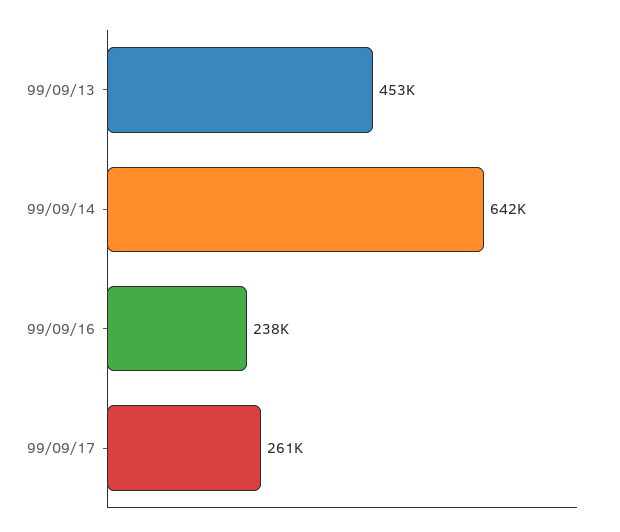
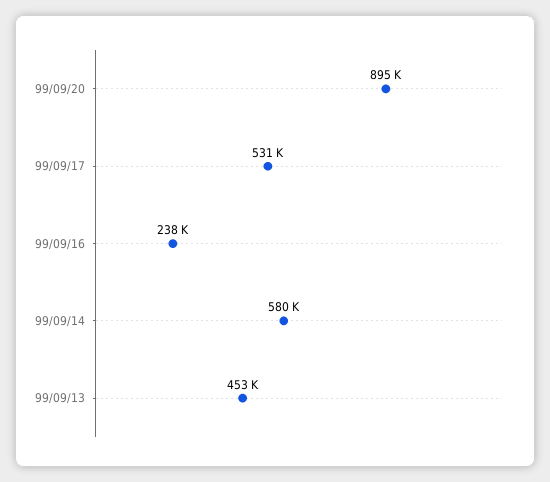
99/09/14: 642000 -> 580000
99/09/17: 261000 -> 531000
99/09/20: none -> 895000

